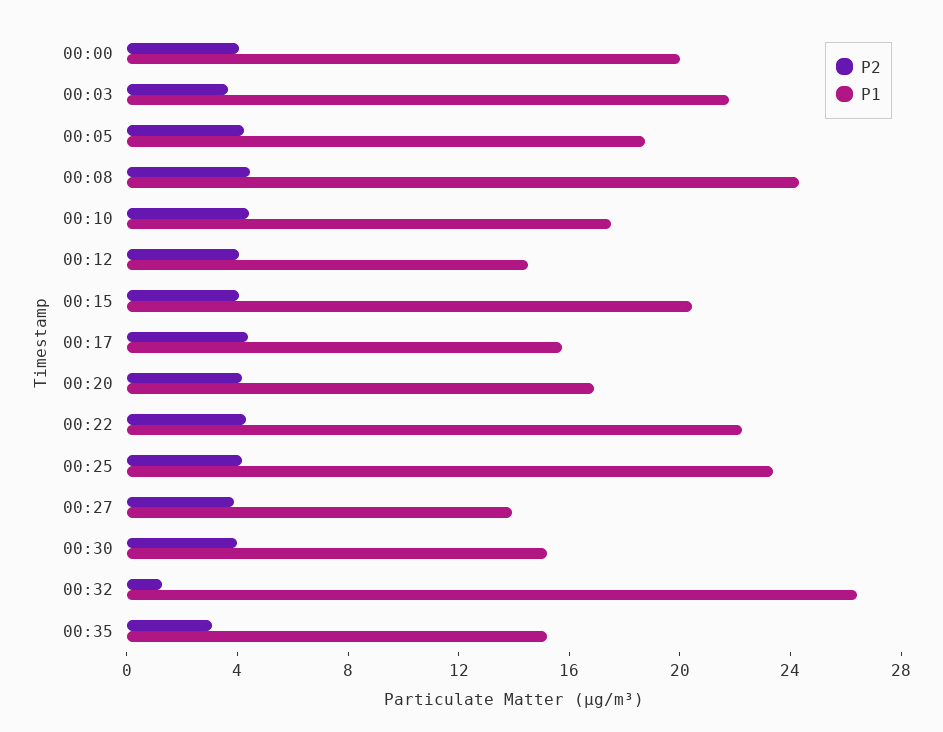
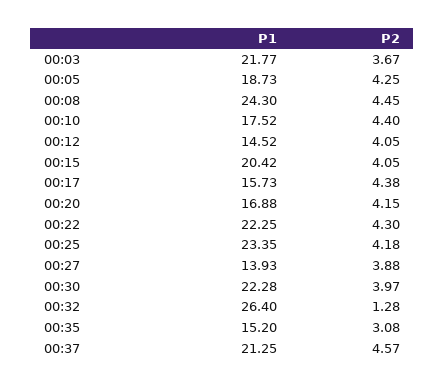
P2, 00:00: 4 -> none
P1, 00:00: 20 -> none
P1, 00:30: 15 -> 22.28
P1, 00:37: none -> 21.25
P2, 00:37: none -> 4.57

